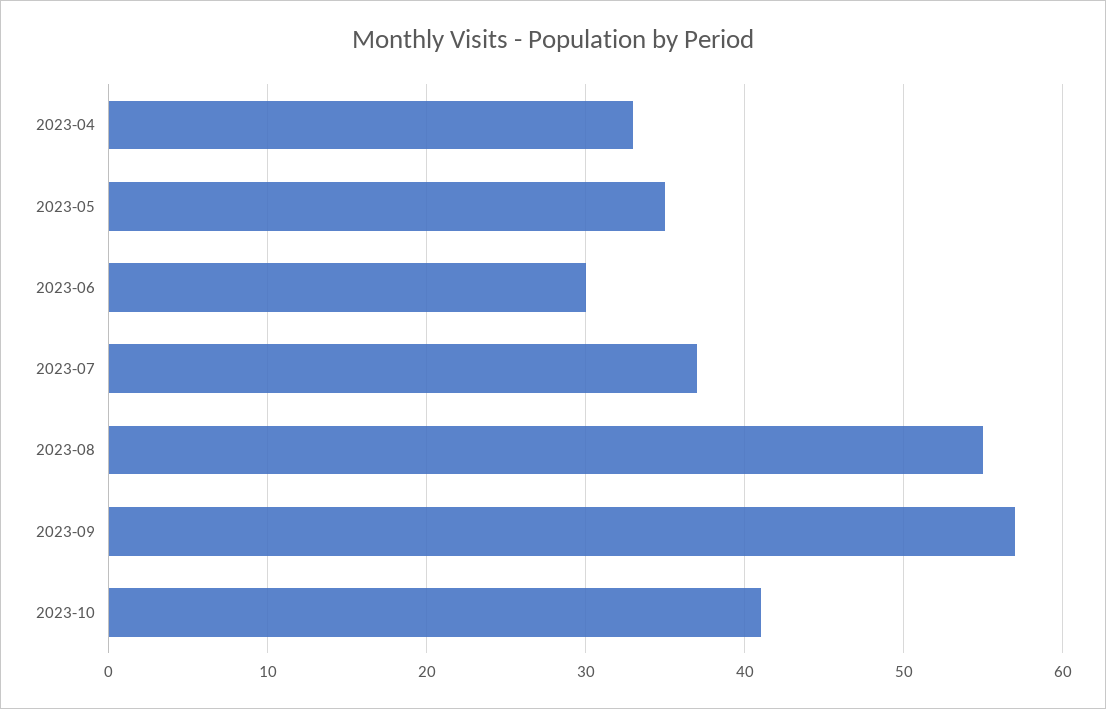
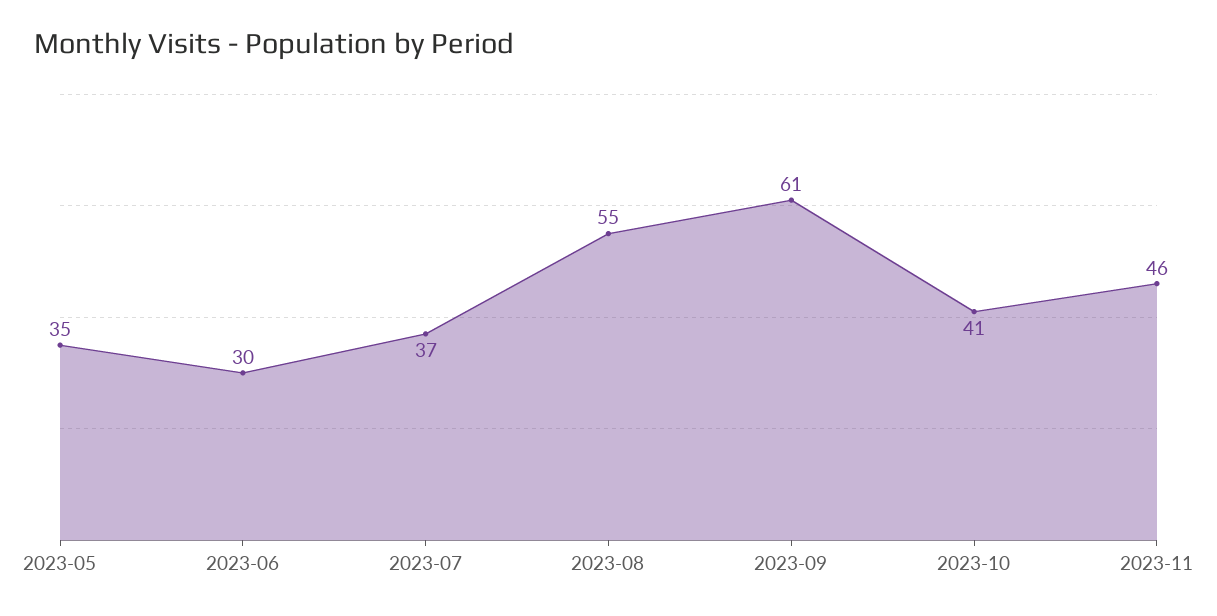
2023-04: 33 -> none
2023-09: 57 -> 61
2023-11: none -> 46

